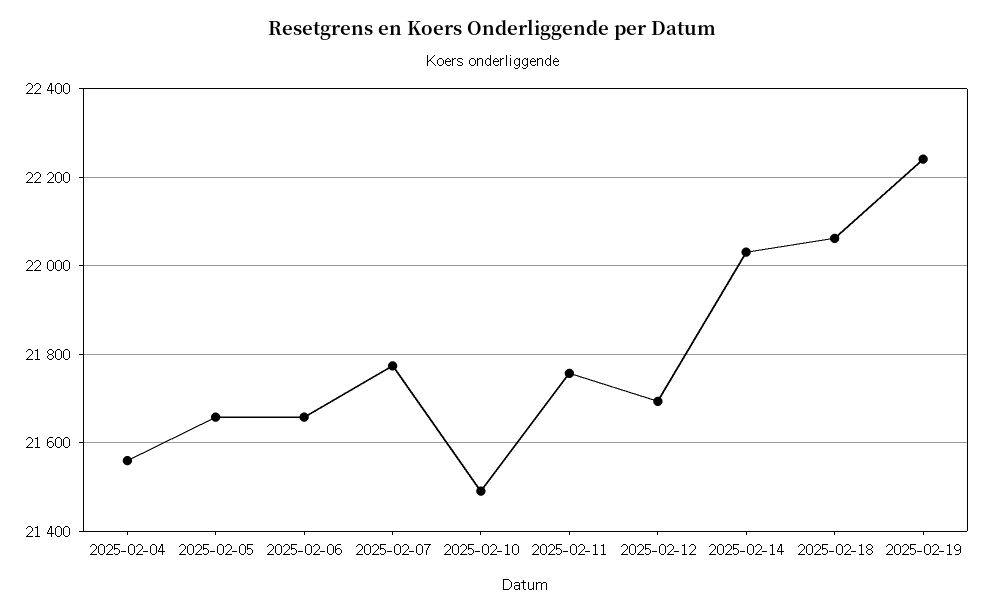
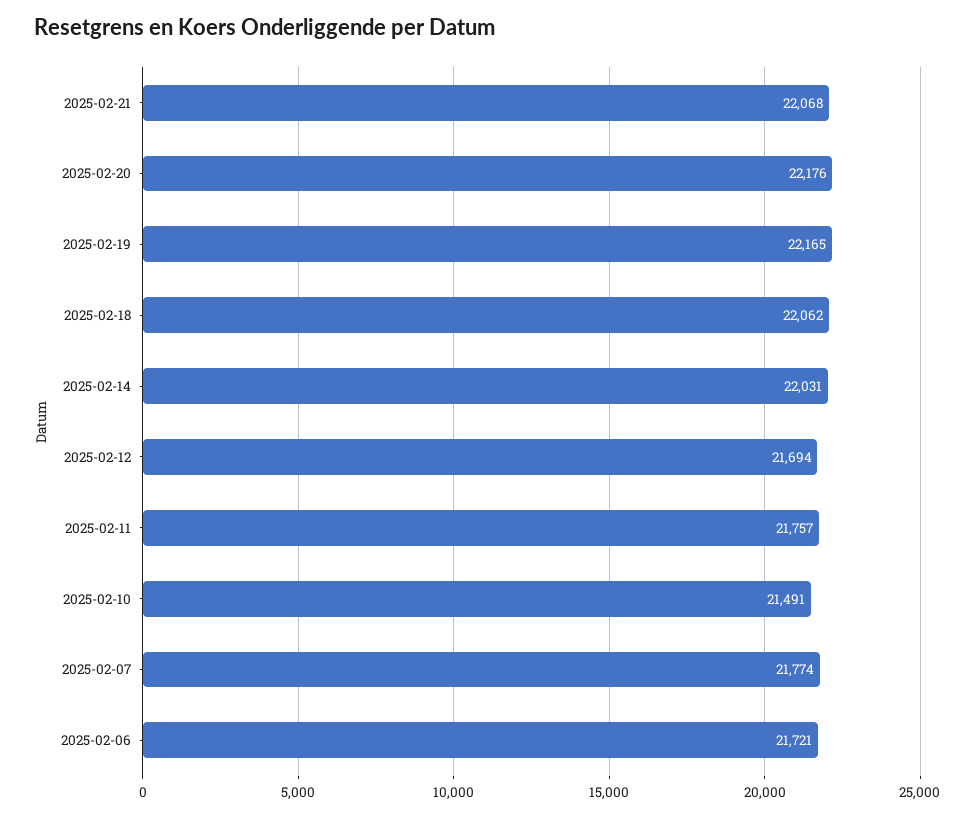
2025-02-04: 21560 -> none
2025-02-05: 21660 -> none
2025-02-06: 21660 -> 21721
2025-02-19: 22240 -> 22165
2025-02-21: none -> 22068
2025-02-20: none -> 22176

